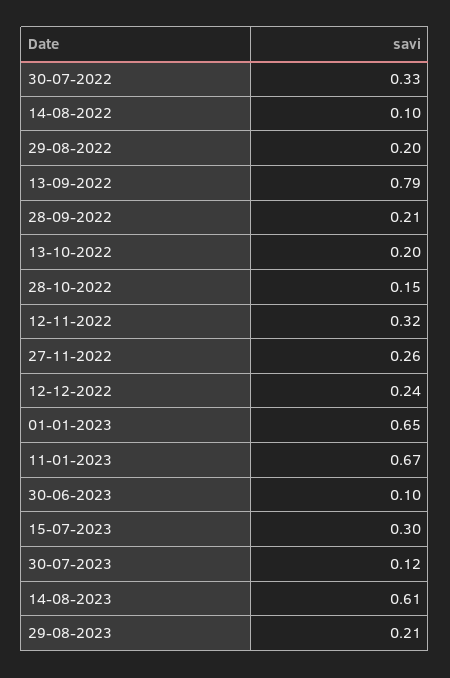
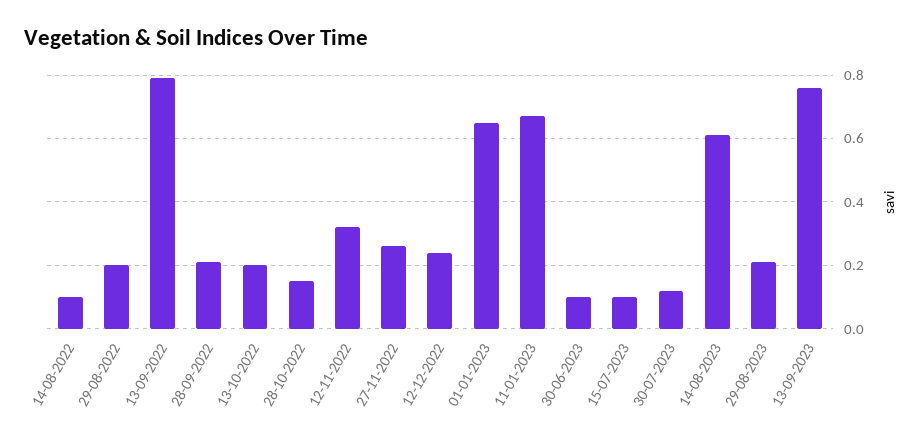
30-07-2022: 0.33 -> none
15-07-2023: 0.3 -> 0.1
13-09-2023: none -> 0.75

